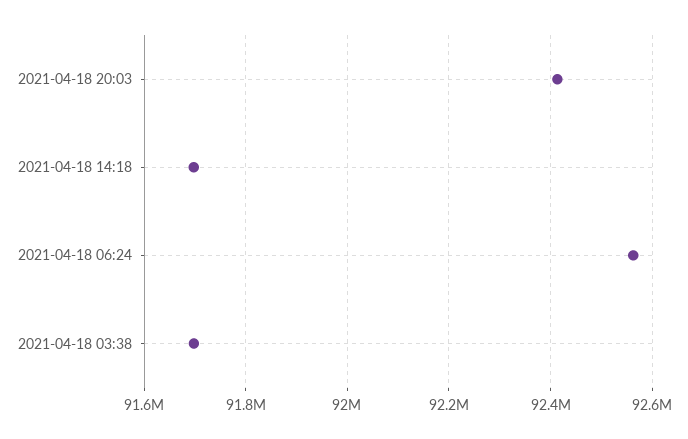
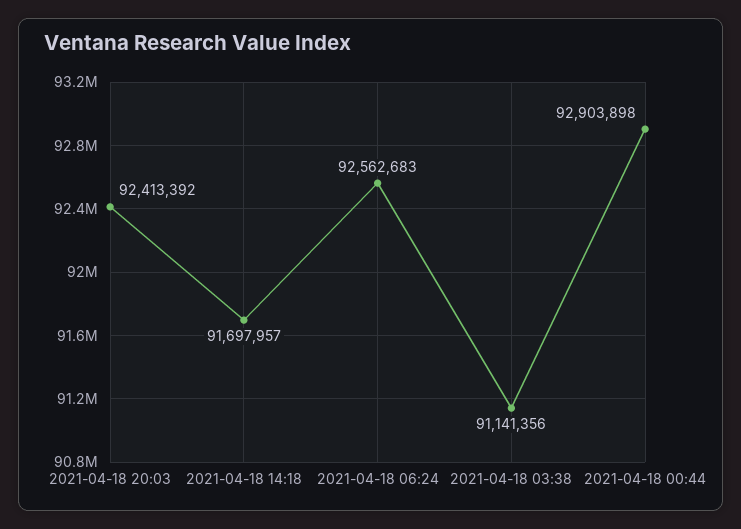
2021-04-18 03:38: 91700000 -> 91141356
2021-04-18 00:44: none -> 92903898

